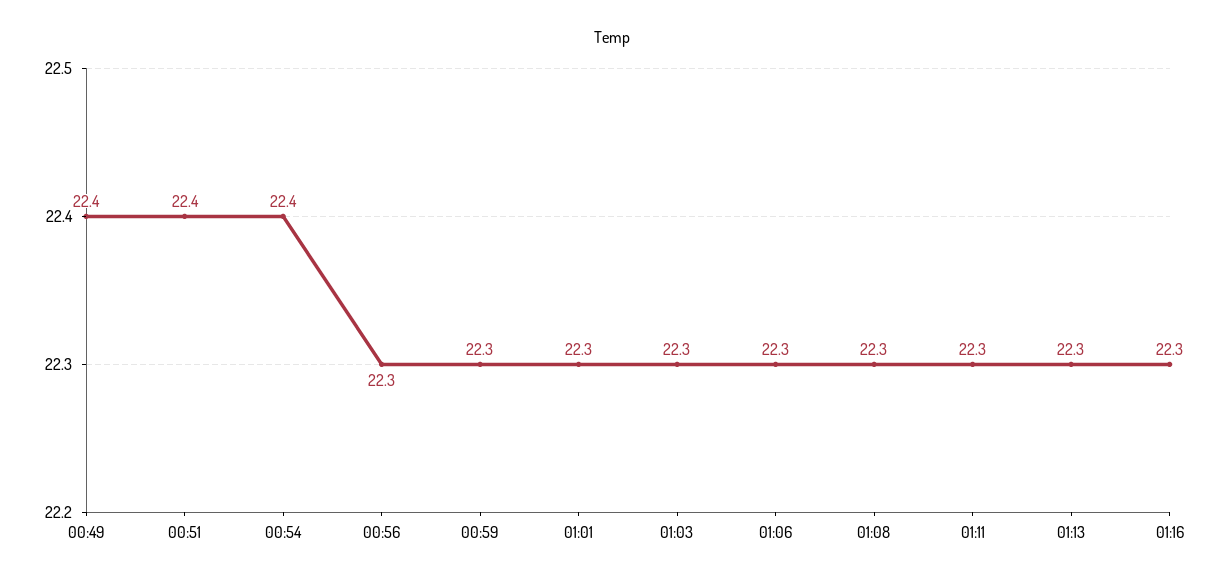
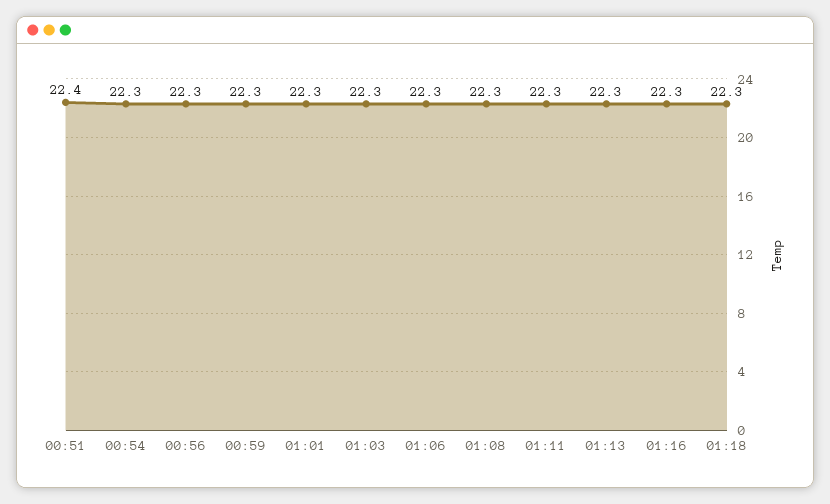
00:49: 22.4 -> none
00:54: 22.4 -> 22.3
01:18: none -> 22.3

